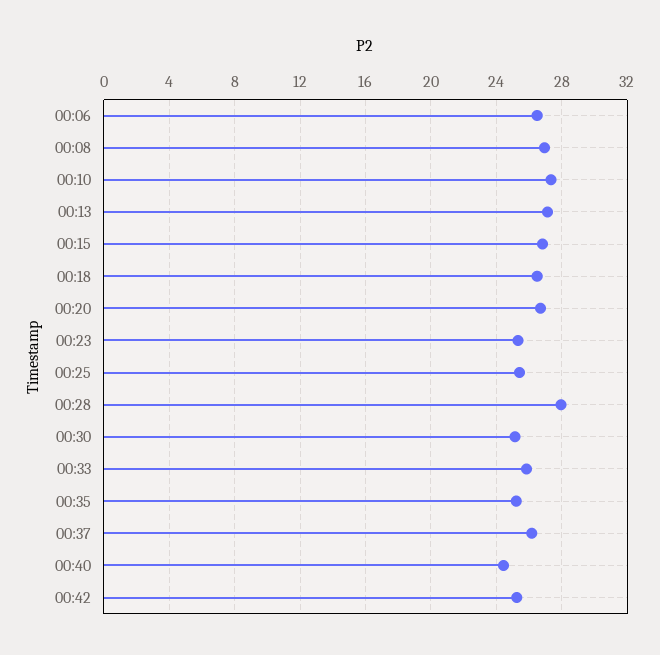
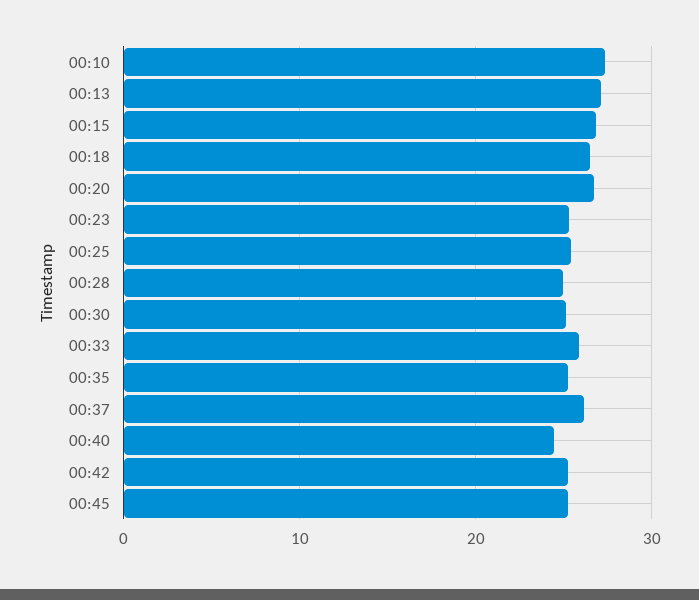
00:06: 26.5 -> none
00:08: 27 -> none
00:28: 28 -> 25
00:45: none -> 25

